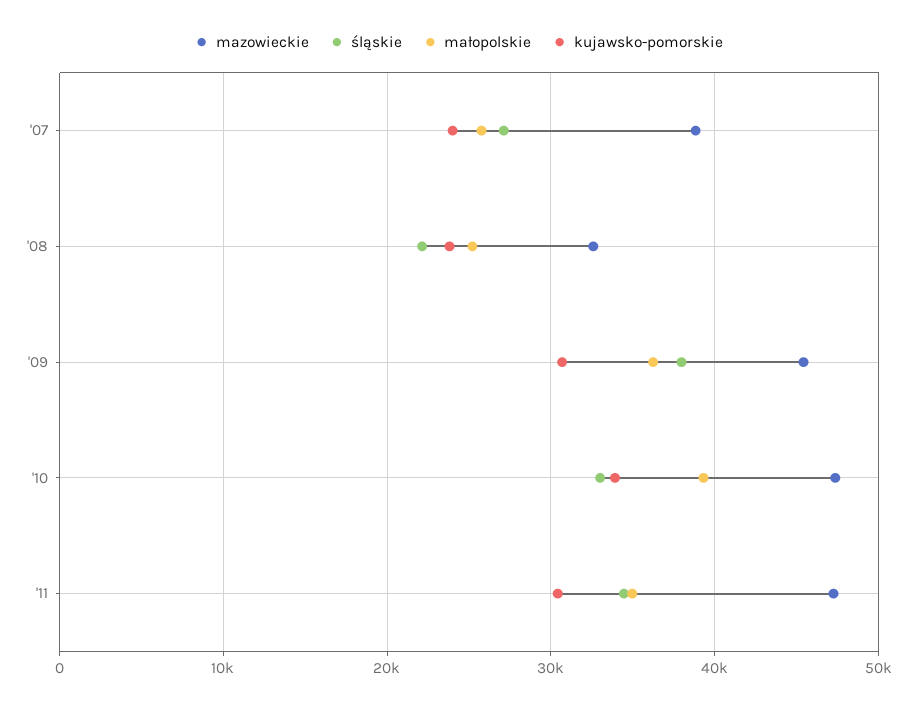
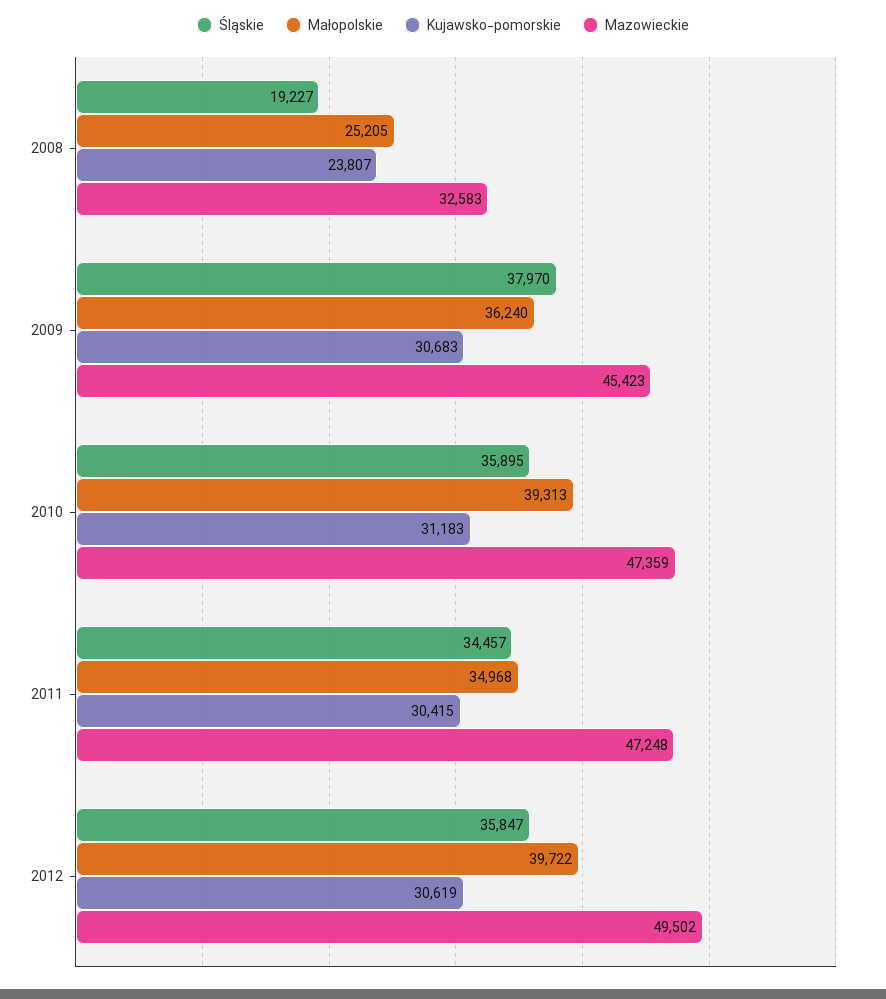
mazowieckie, '07: 39000 -> none
śląskie, '07: 27000 -> none
małopolskie, '07: 26000 -> none
kujawsko-pomorskie, '07: 24000 -> none
śląskie, '08: 22000 -> 19227
śląskie, '10: 33000 -> 35895
kujawsko-pomorskie, '10: 34000 -> 31183
śląskie, 2012: none -> 35847
małopolskie, 2012: none -> 39722
kujawsko-pomorskie, 2012: none -> 30619
mazowieckie, 2012: none -> 49502

